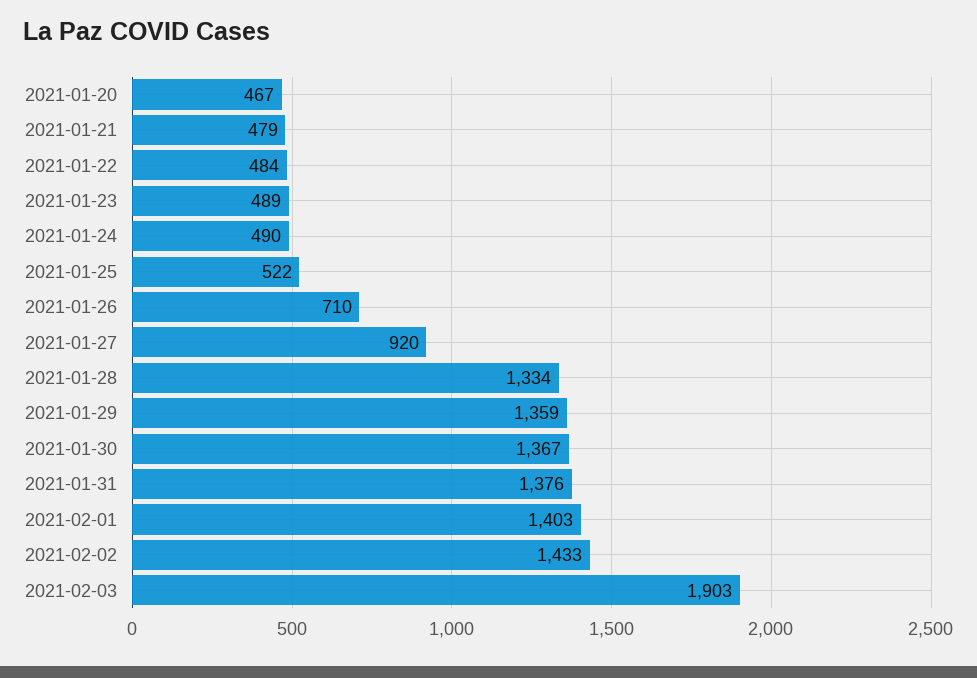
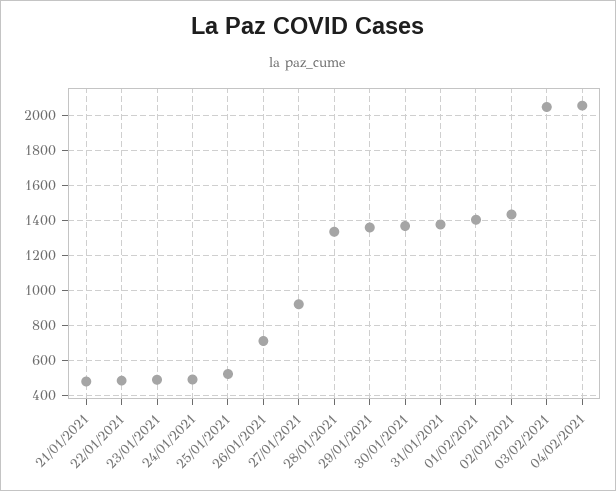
2021-01-20: 467 -> none
2021-02-03: 1903 -> 2050
04/02/2021: none -> 2050

